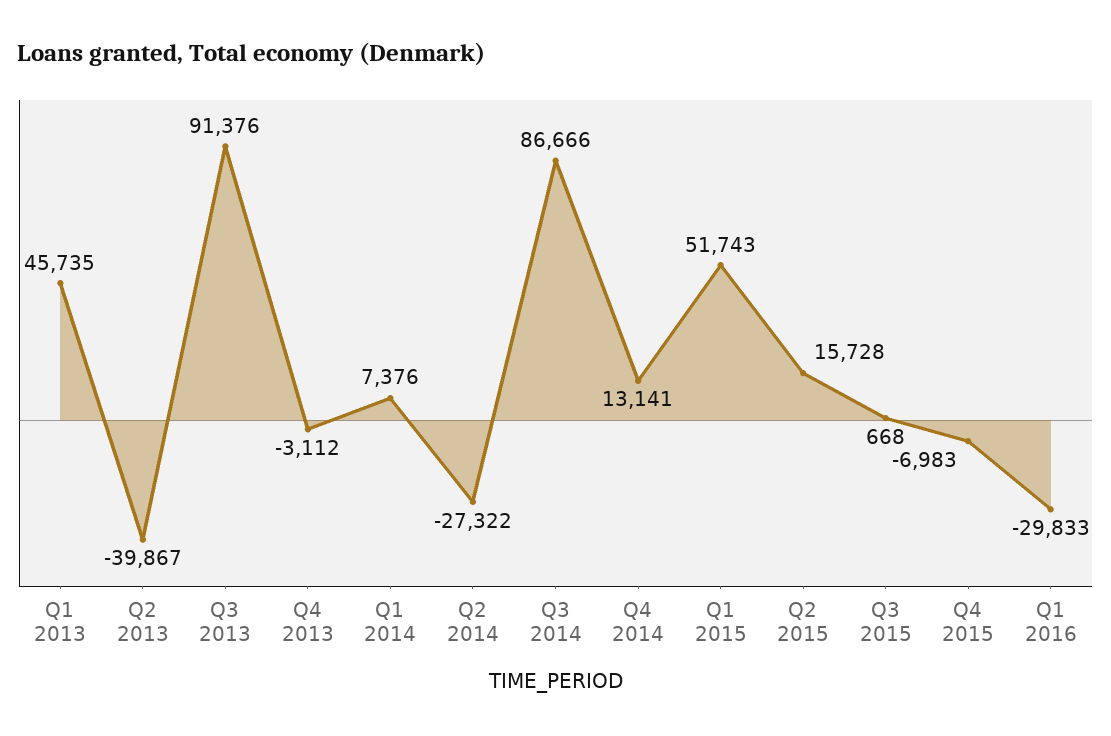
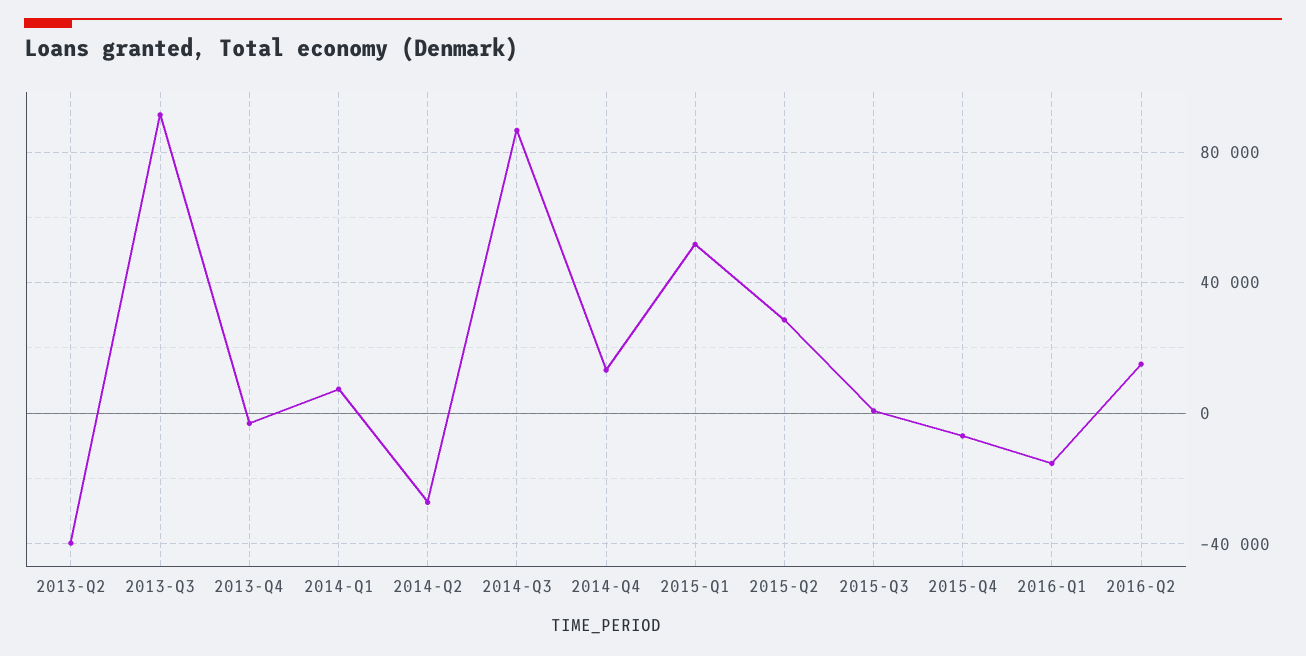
Q1 2013: 45735 -> none
Q2 2015: 15728 -> 30000
Q1 2016: -29833 -> -15000
2016-Q2: none -> 15000

